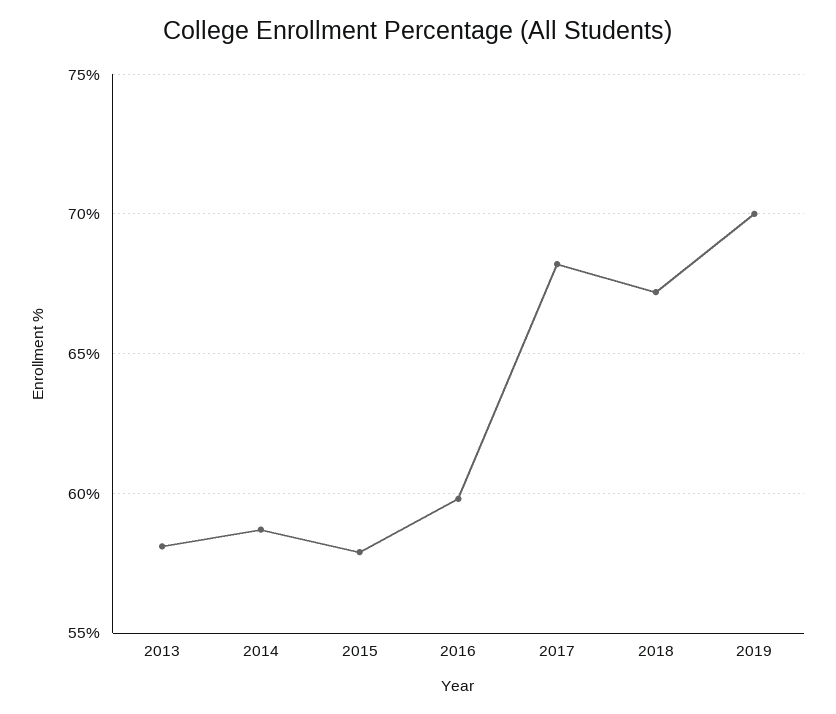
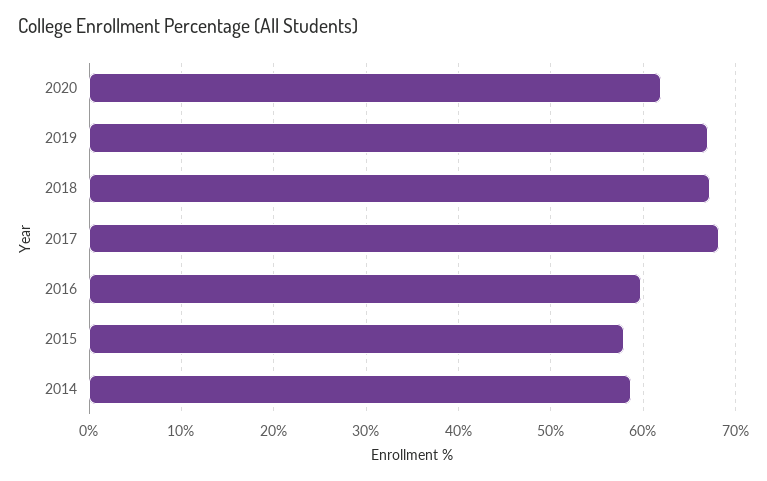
2013: 58 -> none
2019: 70 -> 67
2020: none -> 62

